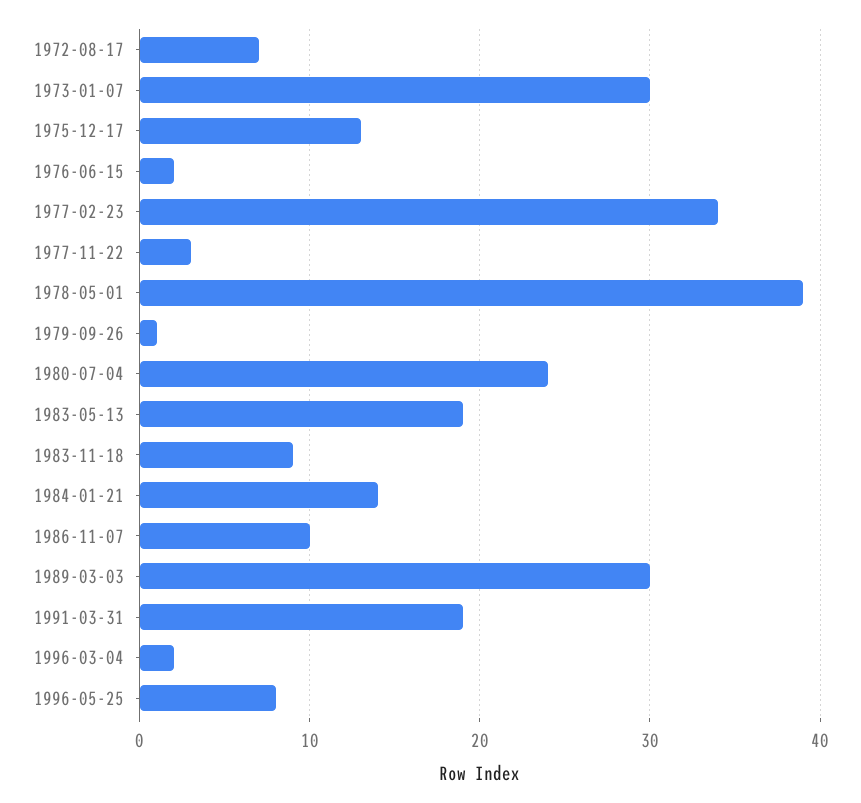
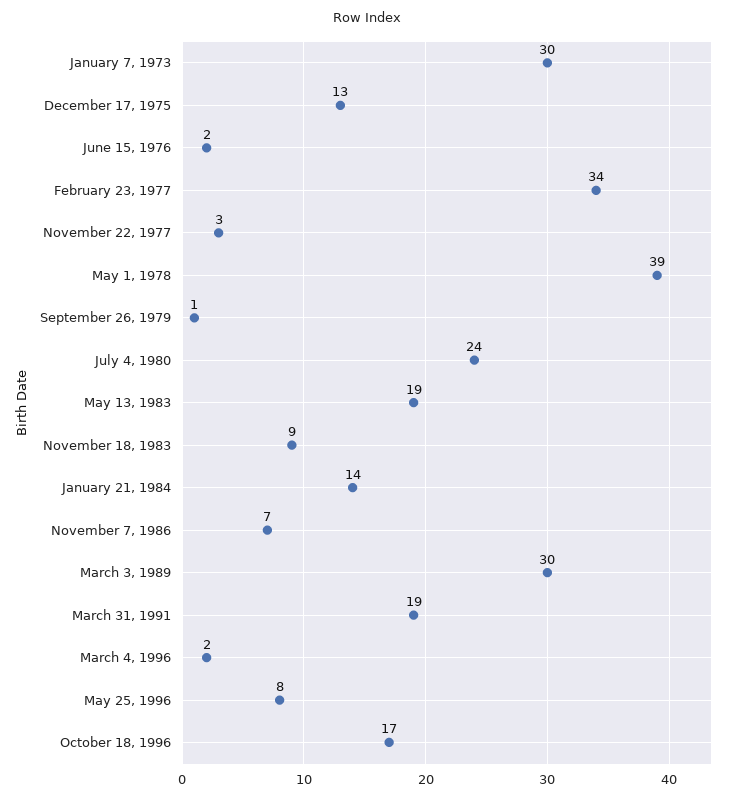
1972-08-17: 7 -> none
1986-11-07: 10 -> 7
October 18, 1996: none -> 17

